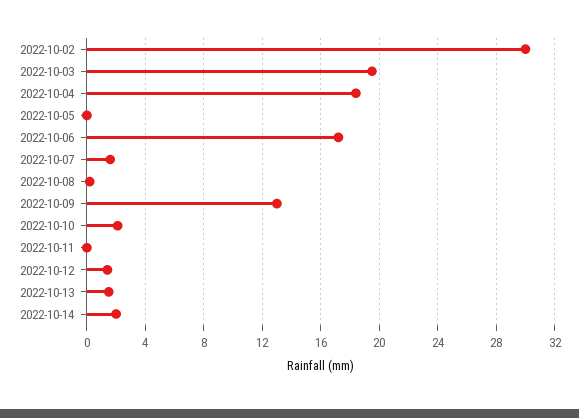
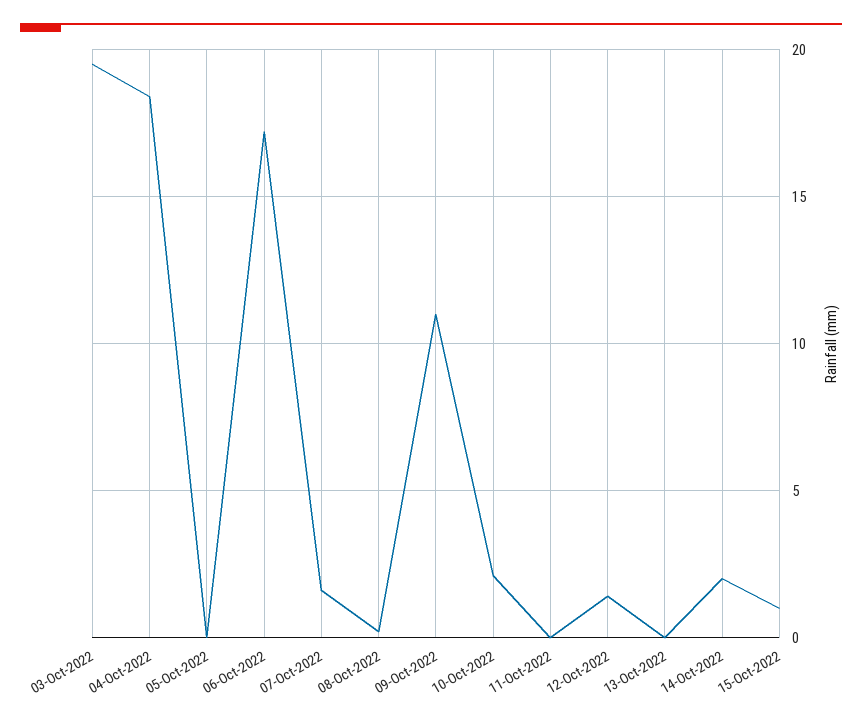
2022-10-02: 30 -> none
2022-10-09: 13 -> 11
2022-10-13: 1.5 -> 0
15-Oct-2022: none -> 1

